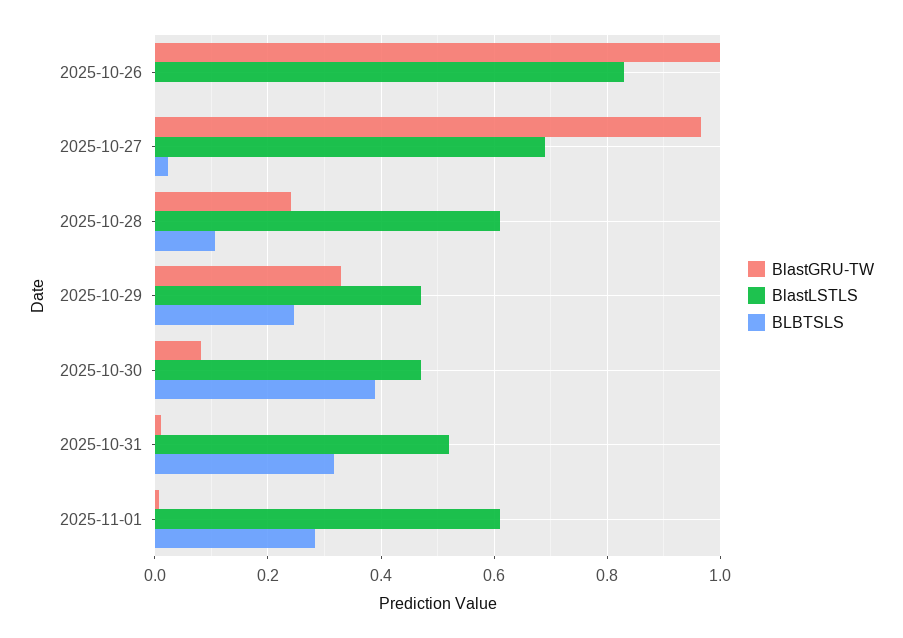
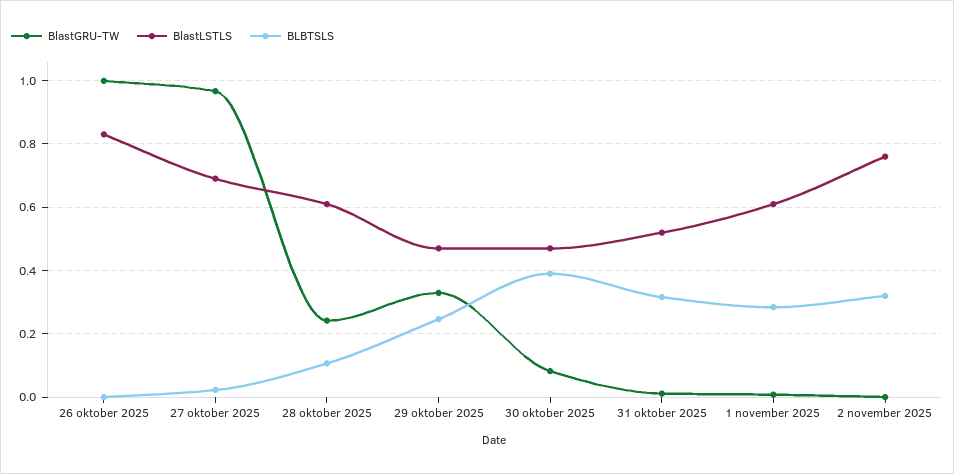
BlastGRU-TW, 2 november 2025: none -> 0
BlastLSTLS, 2 november 2025: none -> 0.76
BLBTSLS, 2 november 2025: none -> 0.32

